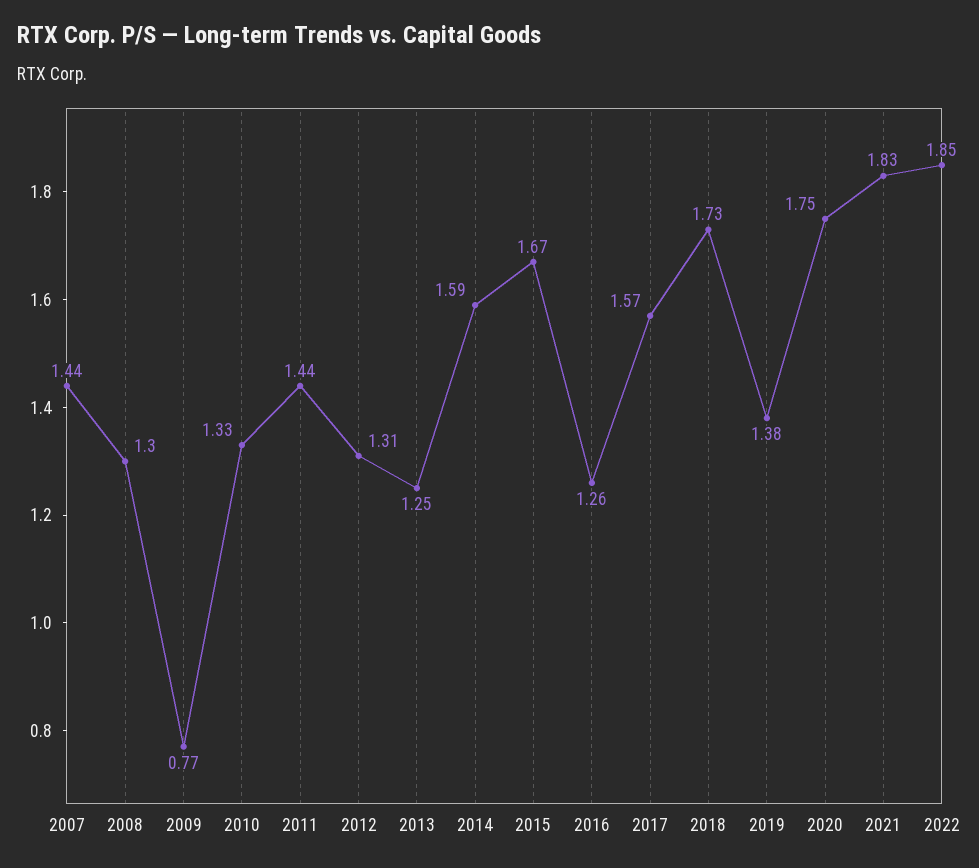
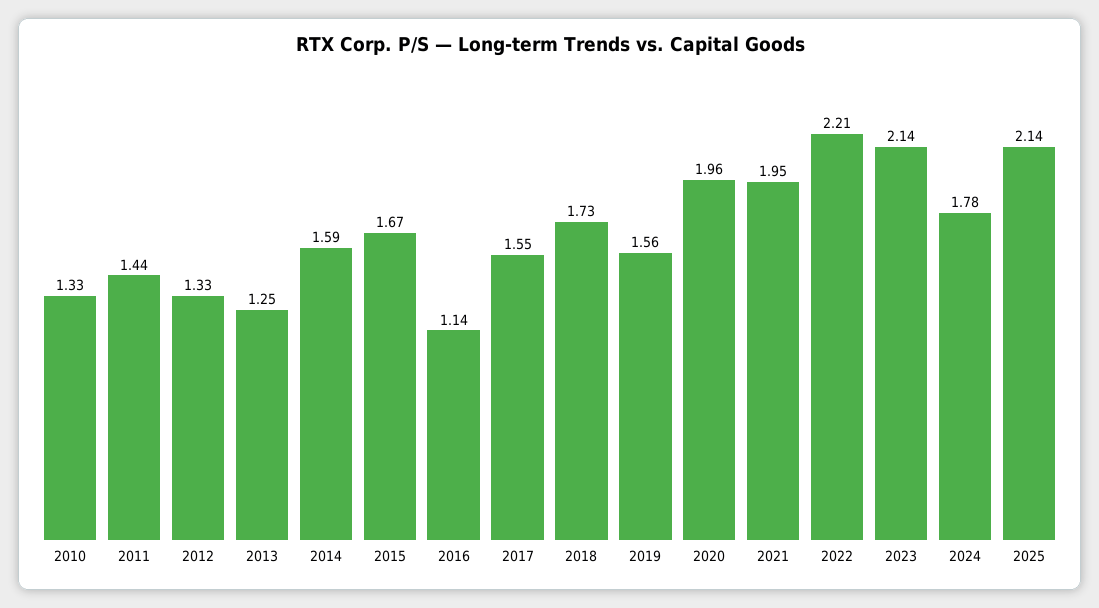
2007: 1.44 -> none
2008: 1.3 -> none
2009: 0.77 -> none
2012: 1.31 -> 1.33
2016: 1.26 -> 1.14
2017: 1.57 -> 1.55
2019: 1.38 -> 1.56
2020: 1.75 -> 1.96
2021: 1.83 -> 1.95
2022: 1.85 -> 2.21
2023: none -> 2.14
2024: none -> 1.78
2025: none -> 2.14

